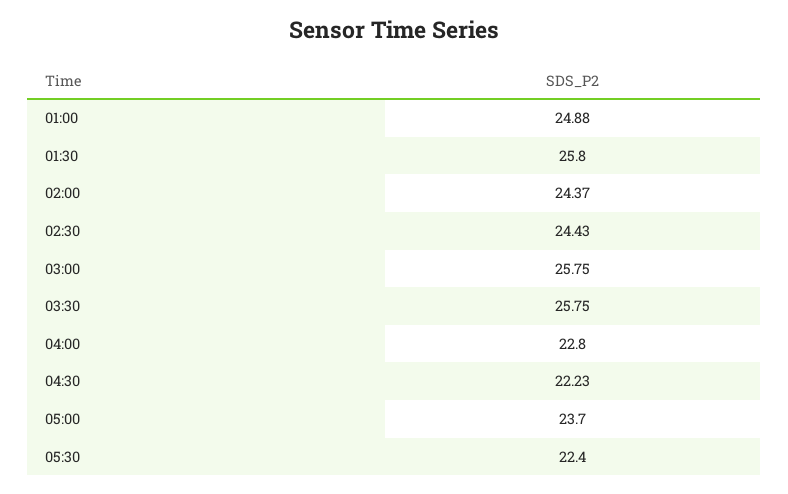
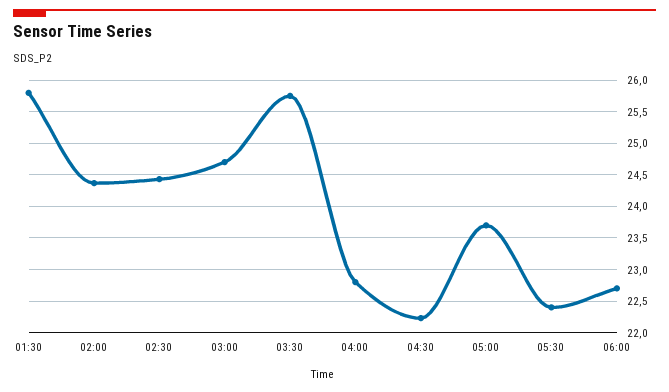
01:00: 24.88 -> none
03:00: 25.75 -> 24.7
06:00: none -> 22.7

